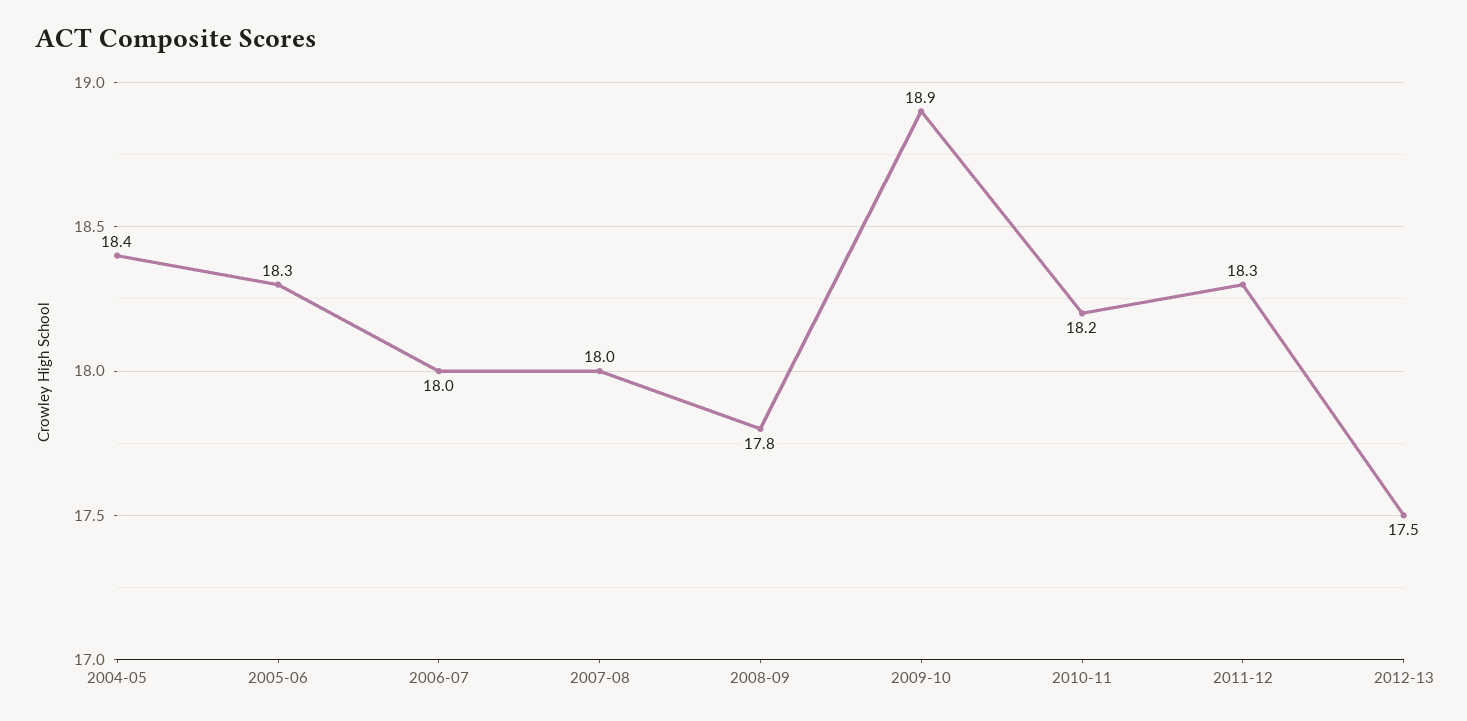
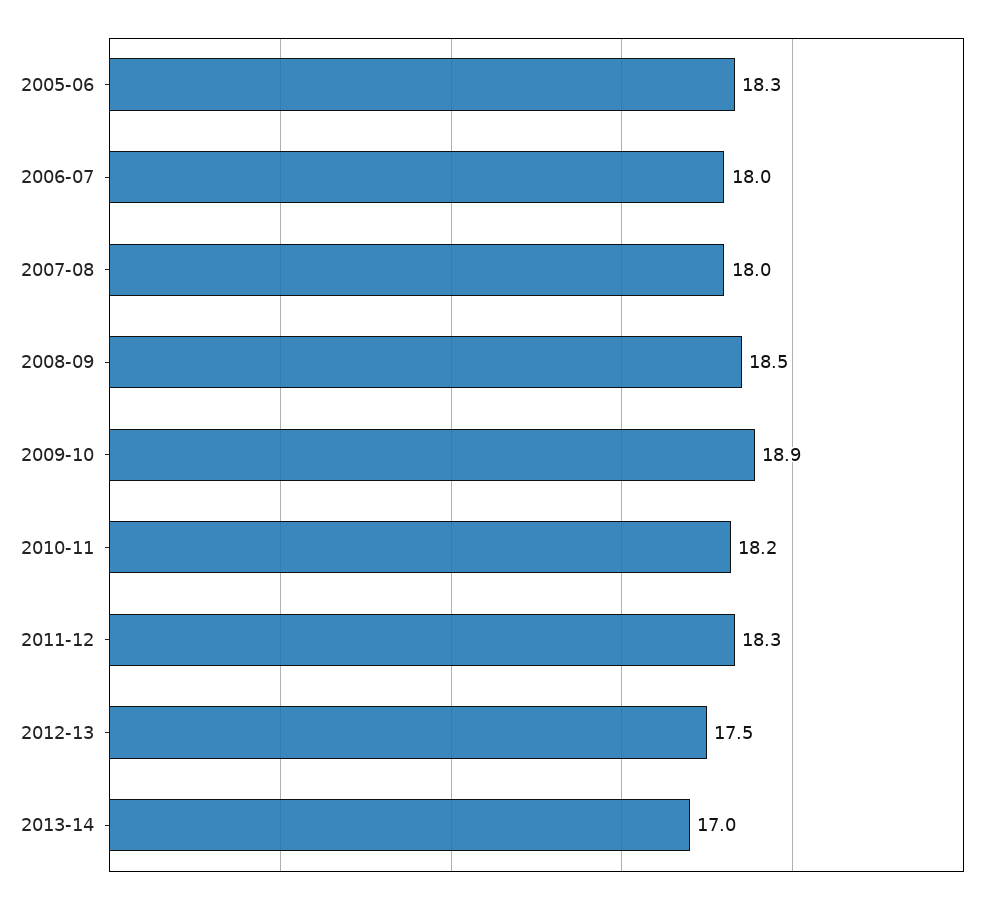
2004-05: 18.4 -> none
2008-09: 17.8 -> 18.5
2013-14: none -> 17

